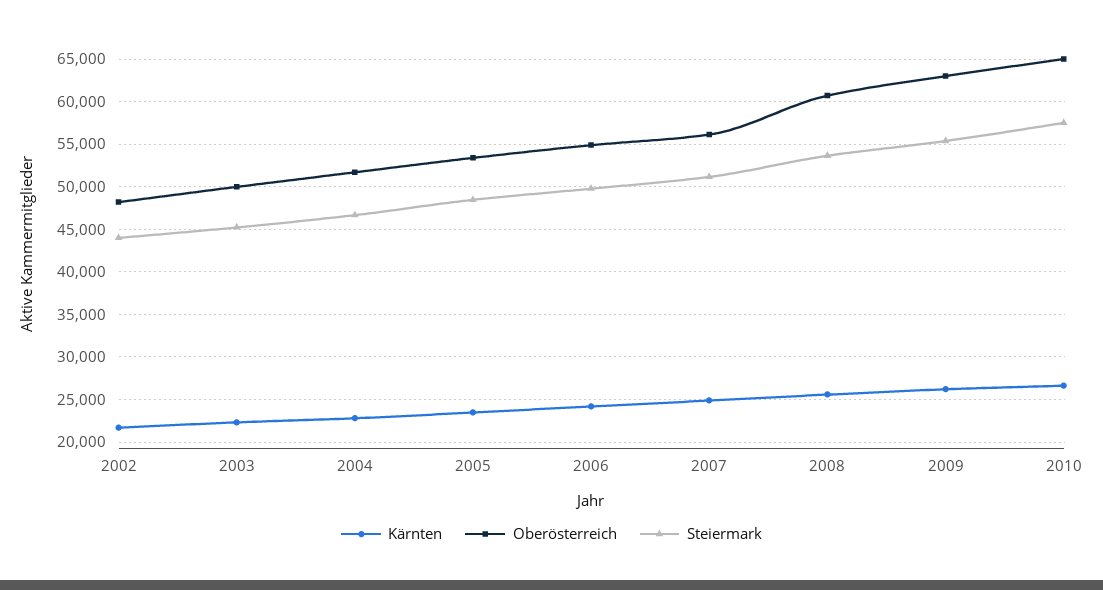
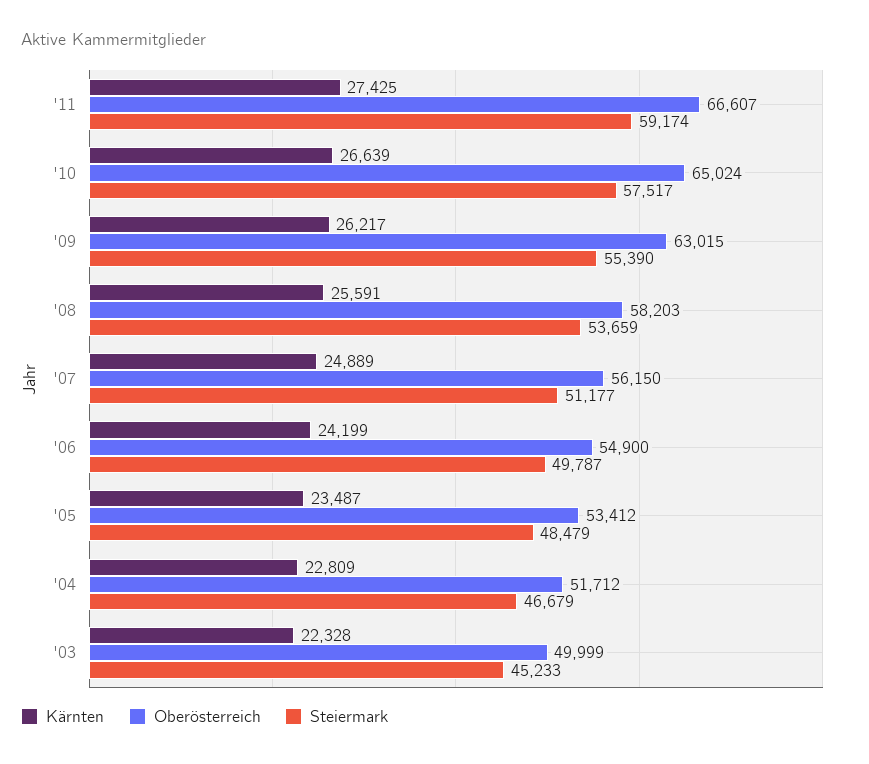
Kärnten, 2002: 22000 -> none
Oberösterreich, 2002: 48000 -> none
Steiermark, 2002: 44000 -> none
Oberösterreich, 2008: 61000 -> 58203
Kärnten, '11: none -> 27425
Oberösterreich, '11: none -> 66607
Steiermark, '11: none -> 59174

